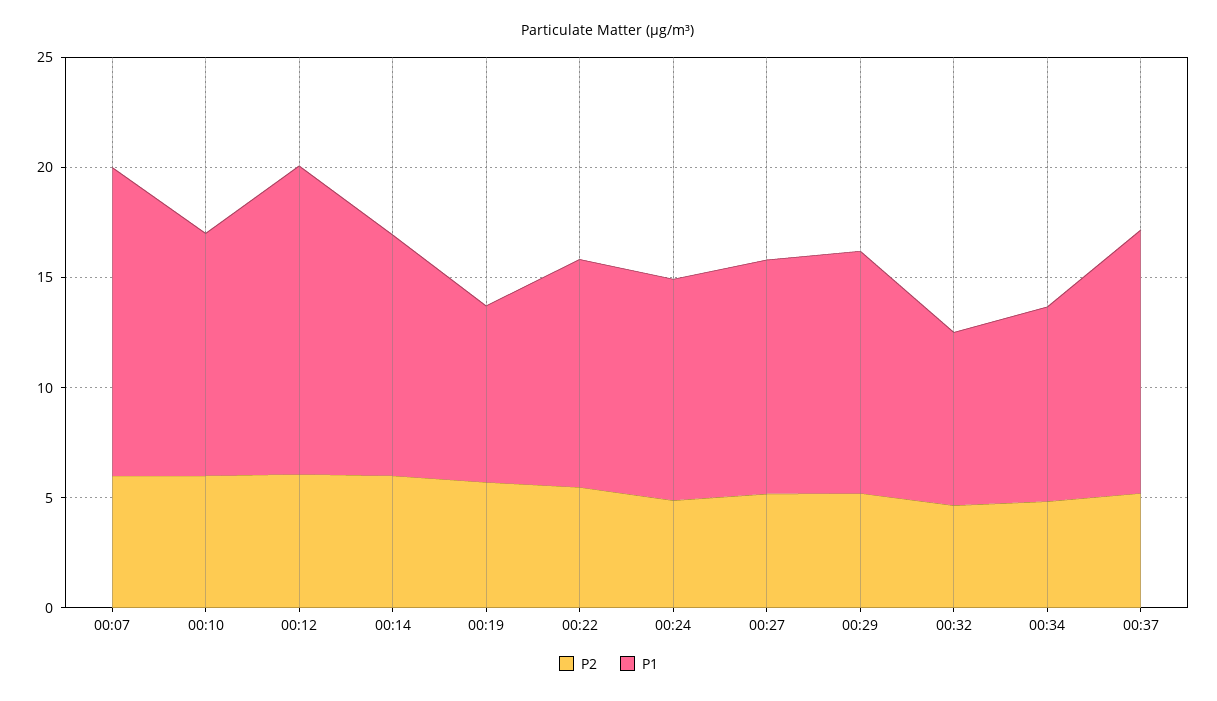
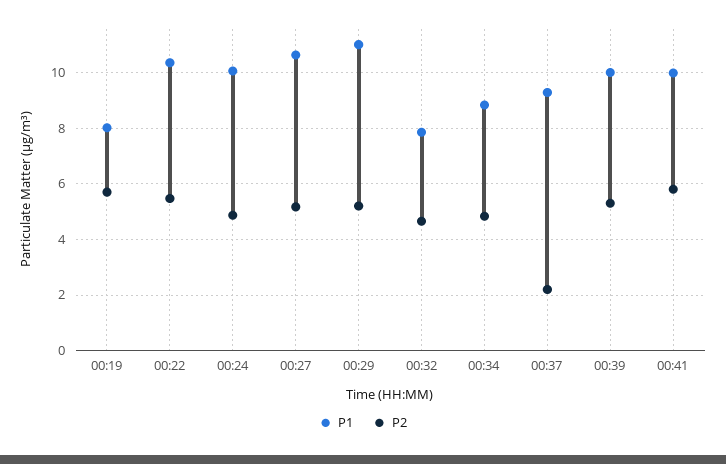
P2, 00:07: 6 -> none
P1, 00:07: 14 -> none
P2, 00:10: 6 -> none
P1, 00:10: 11 -> none
P2, 00:12: 6 -> none
P1, 00:12: 14 -> none
P2, 00:14: 6 -> none
P1, 00:14: 11 -> none
P2, 00:37: 5 -> 2.25
P1, 00:37: 12 -> 9.25
P1, 00:39: none -> 10
P2, 00:39: none -> 5.25
P1, 00:41: none -> 10
P2, 00:41: none -> 5.75

